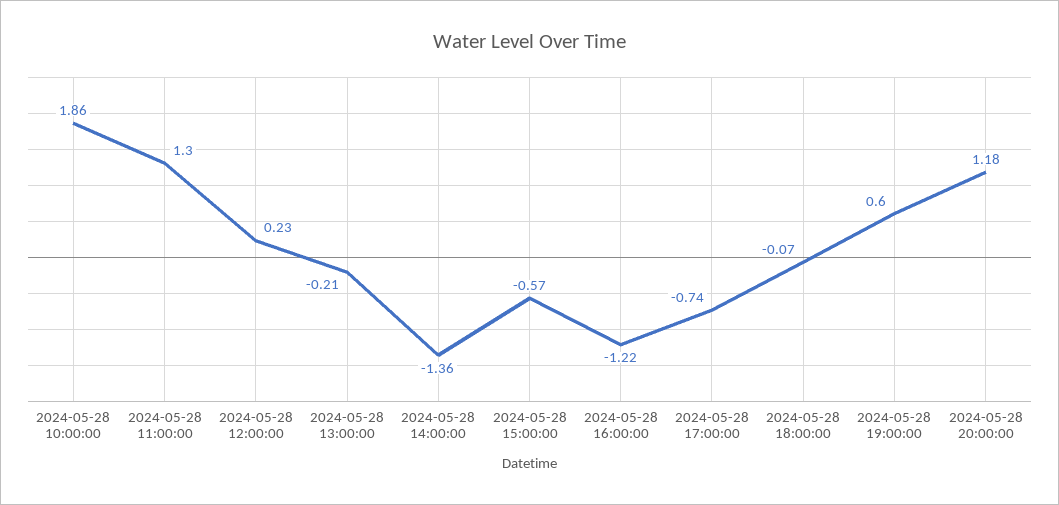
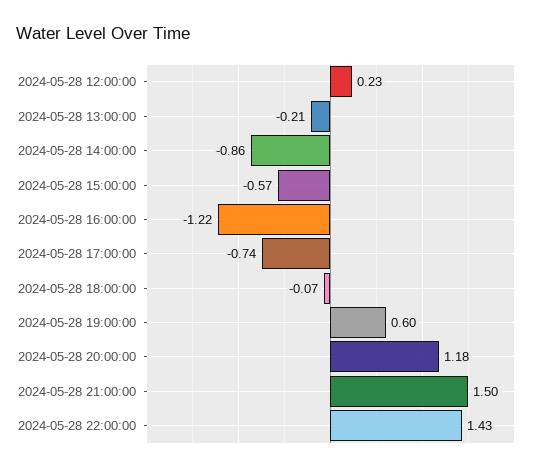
2024-05-28 10:00:00: 1.86 -> none
2024-05-28 11:00:00: 1.3 -> none
2024-05-28 14:00:00: -1.36 -> -0.86
2024-05-28 21:00:00: none -> 1.5
2024-05-28 22:00:00: none -> 1.43

